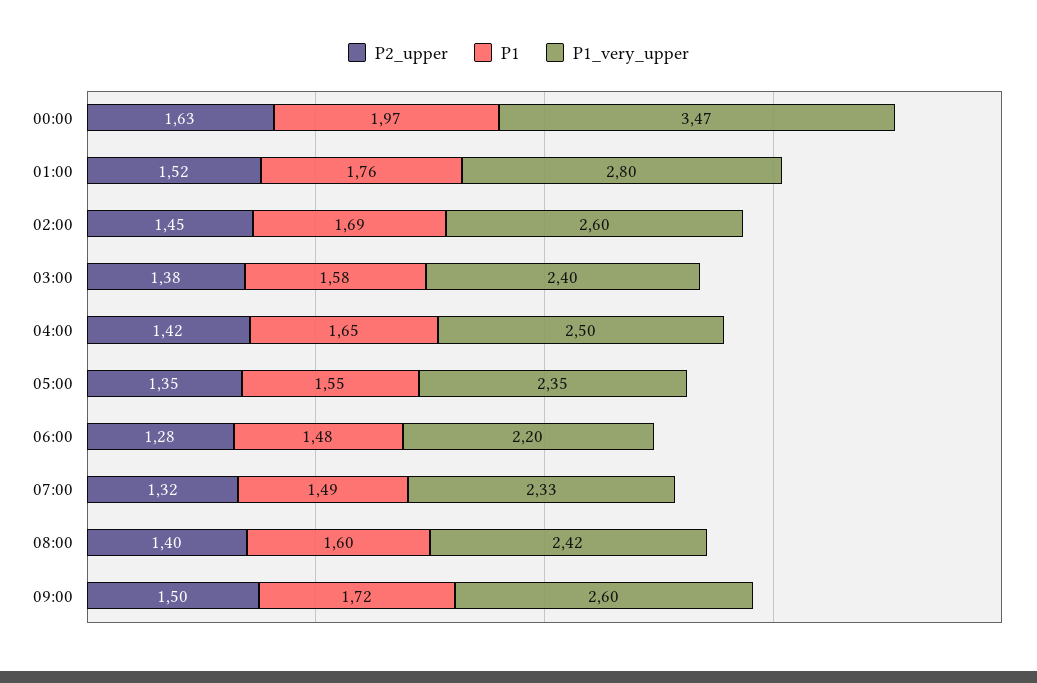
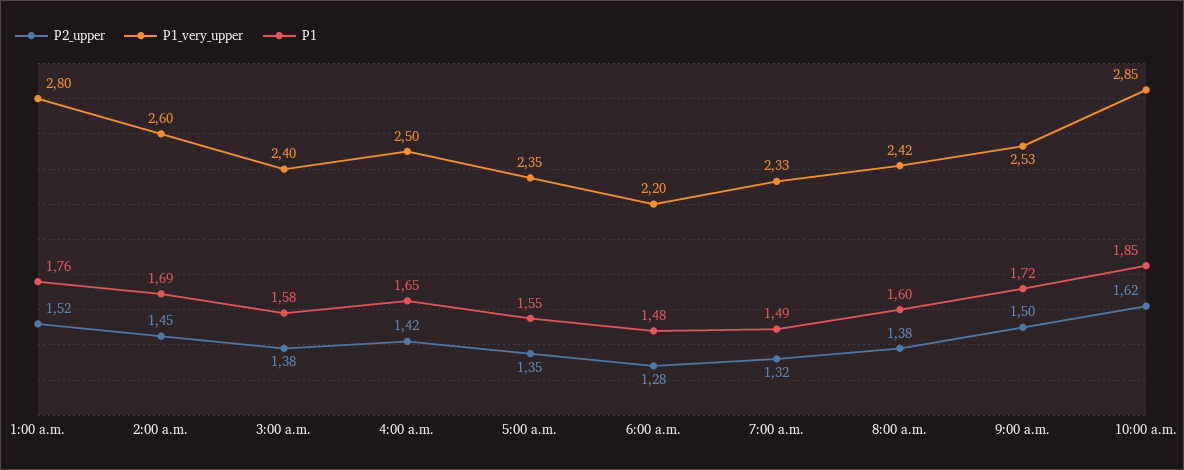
P2_upper, 00:00: 1.63 -> none
P1, 00:00: 1.97 -> none
P1_very_upper, 00:00: 3.47 -> none
P2_upper, 08:00: 1.4 -> 1.38
P1_very_upper, 09:00: 2.6 -> 2.53
P2_upper, 10:00 a.m.: none -> 1.62
P1_very_upper, 10:00 a.m.: none -> 2.85
P1, 10:00 a.m.: none -> 1.85

